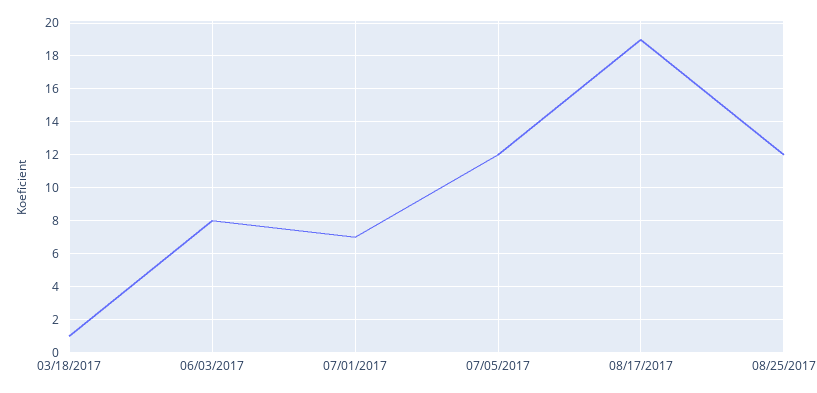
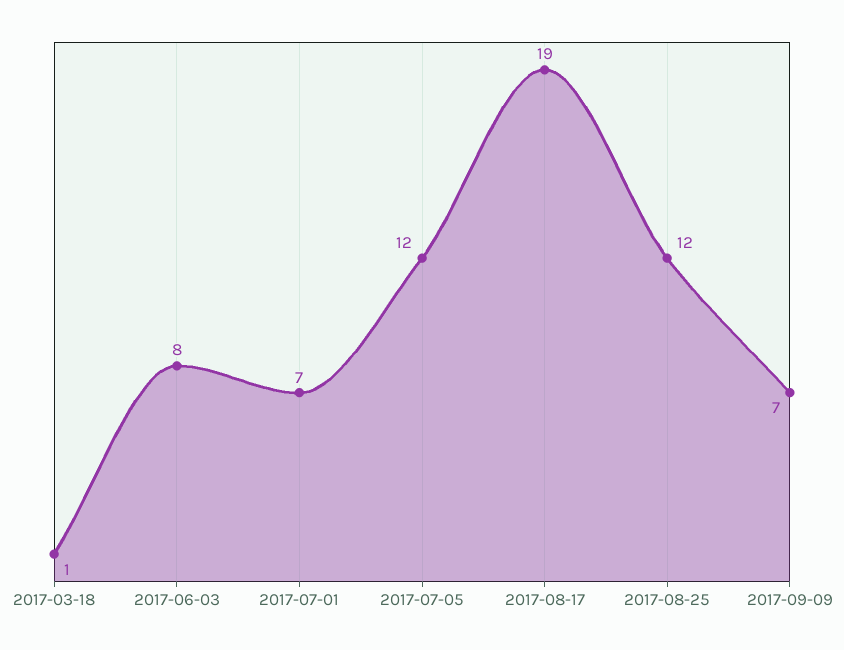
2017-09-09: none -> 7

